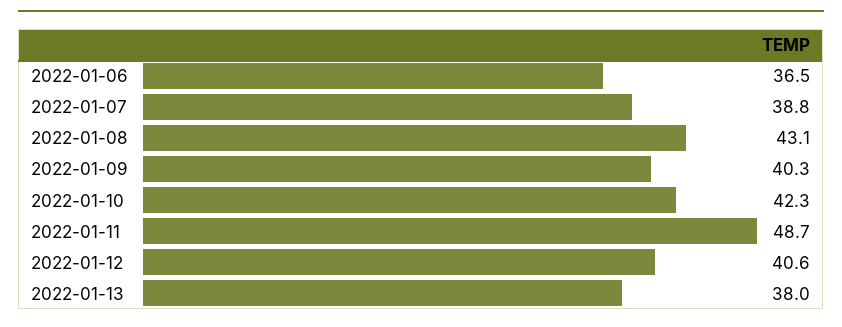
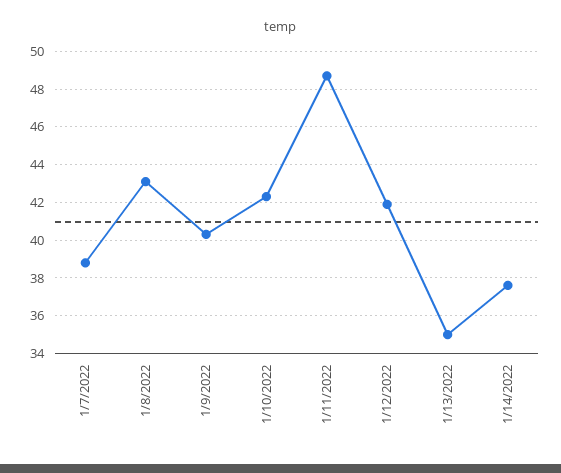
2022-01-06: 36.5 -> none
2022-01-12: 40.6 -> 42
2022-01-13: 38 -> 35
1/14/2022: none -> 37.5

